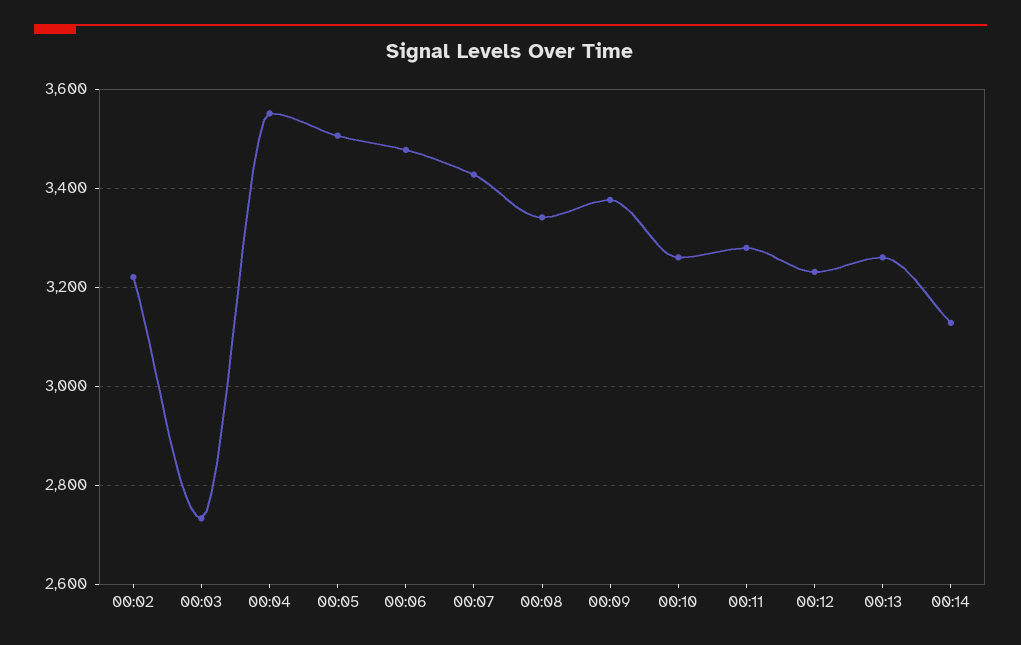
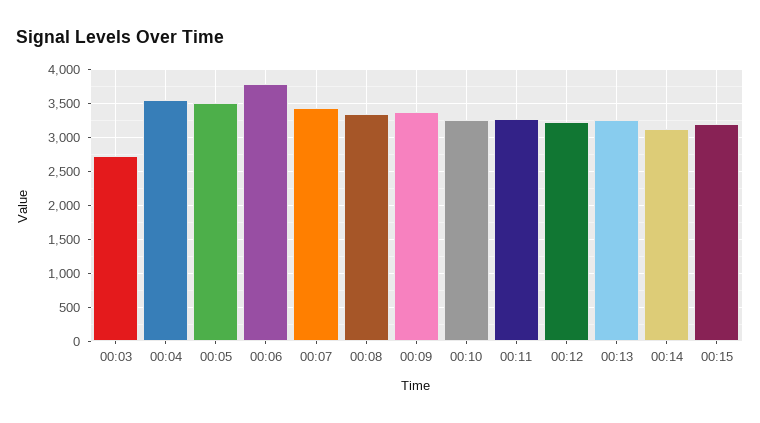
00:02: 3220 -> none
00:06: 3480 -> 3800
00:15: none -> 3200

